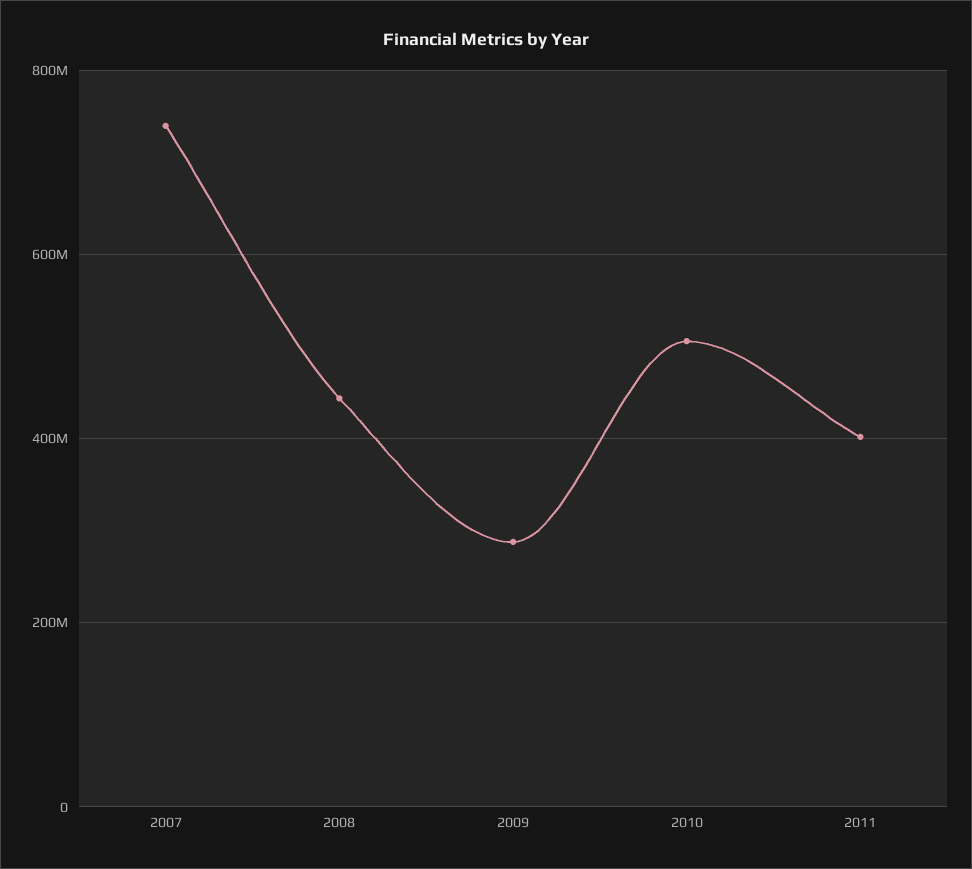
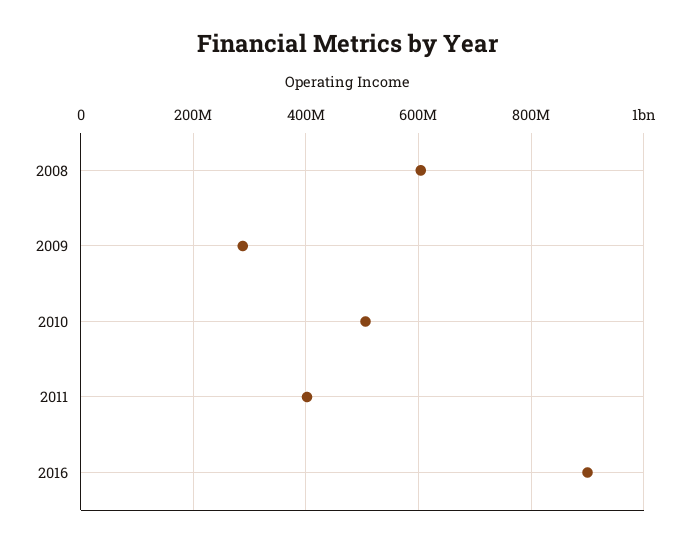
2007: 740000000 -> none
2008: 440000000 -> 600000000
2016: none -> 900000000

